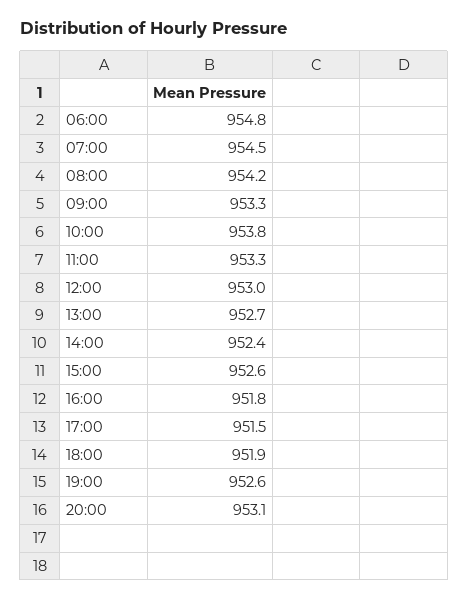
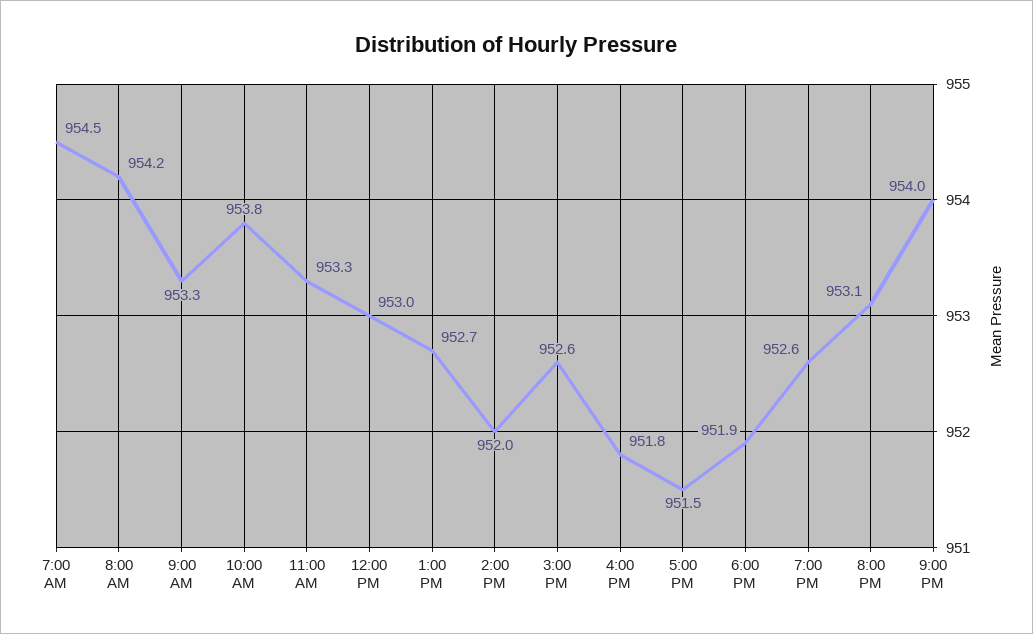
06:00: 954.8 -> none
14:00: 952.4 -> 952
9:00 PM: none -> 954

